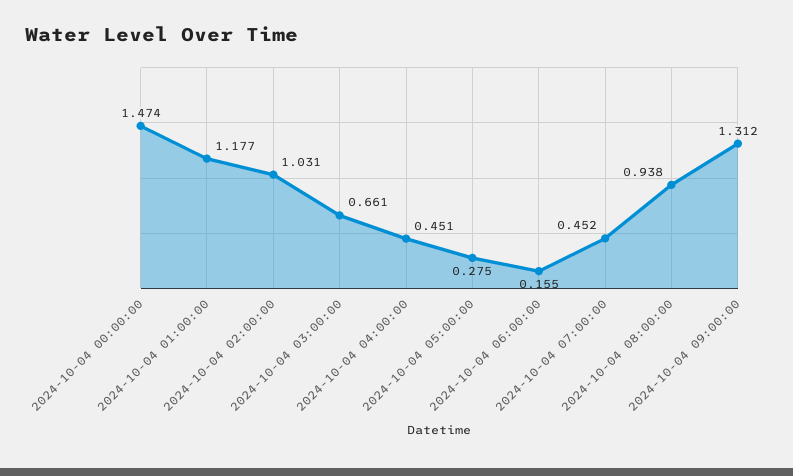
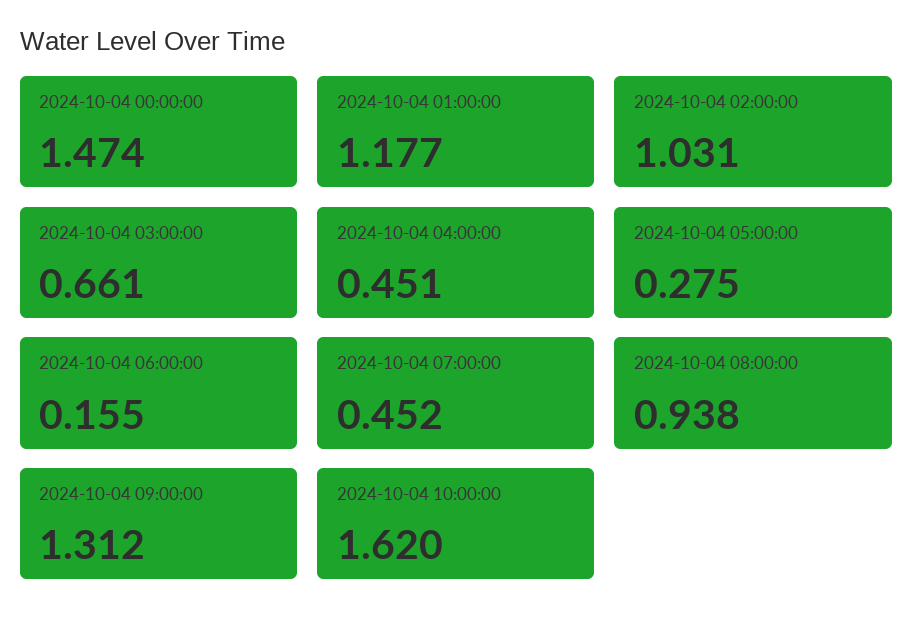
2024-10-04 10:00:00: none -> 1.62

